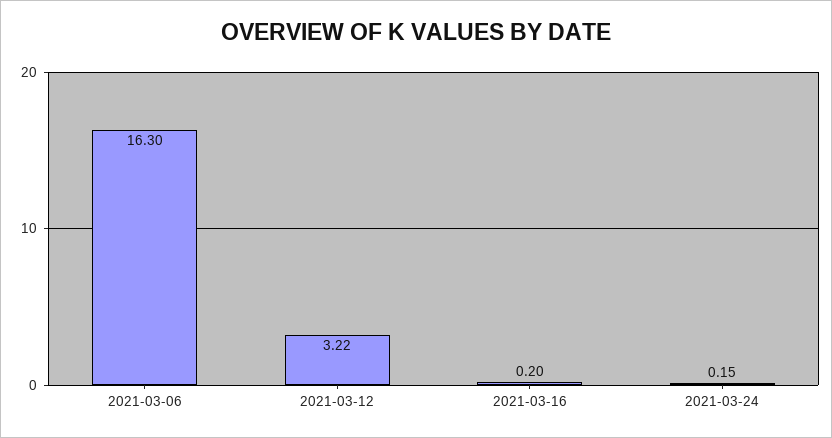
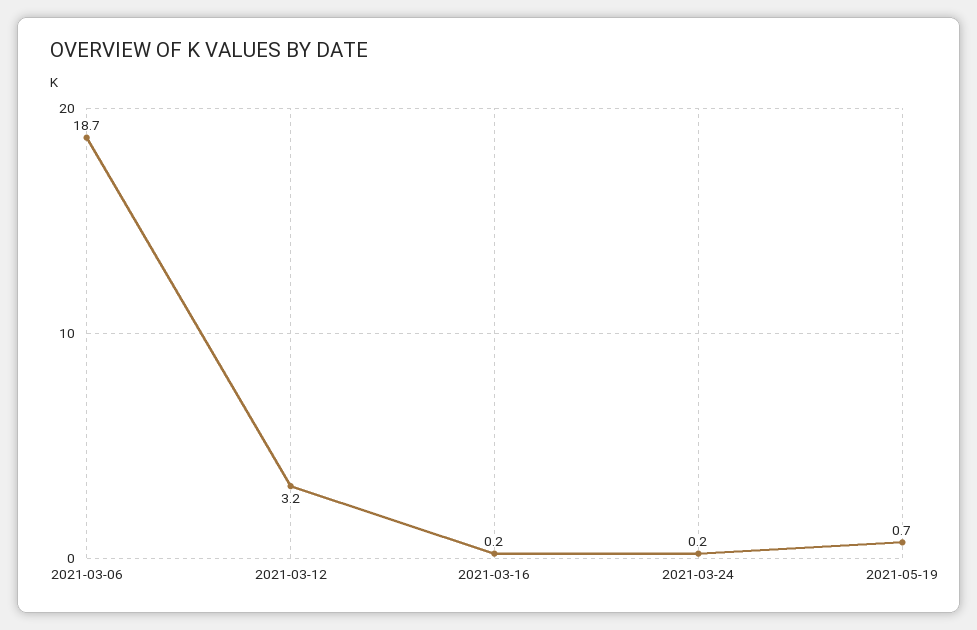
2021-03-06: 16.3 -> 18.7
2021-05-19: none -> 0.7

